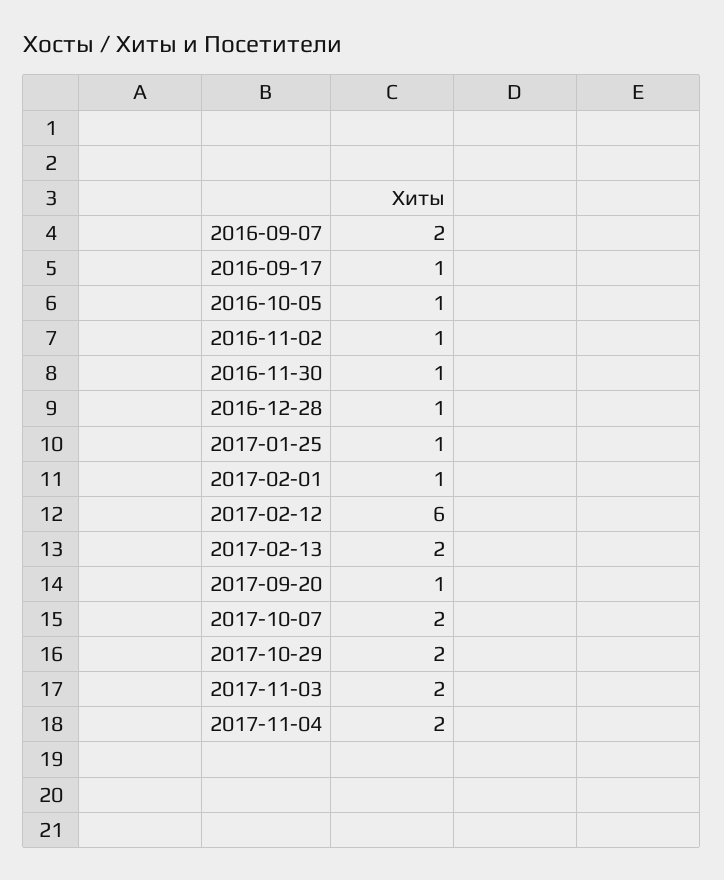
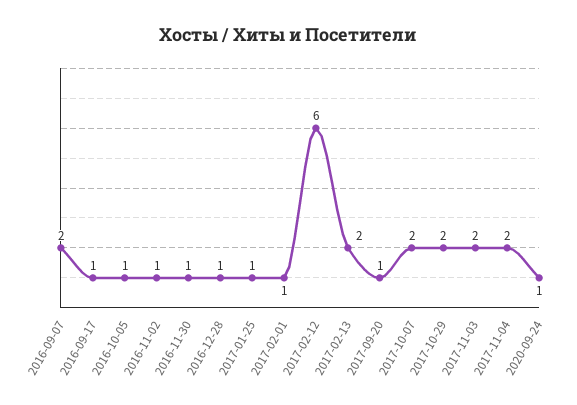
2020-09-24: none -> 1

